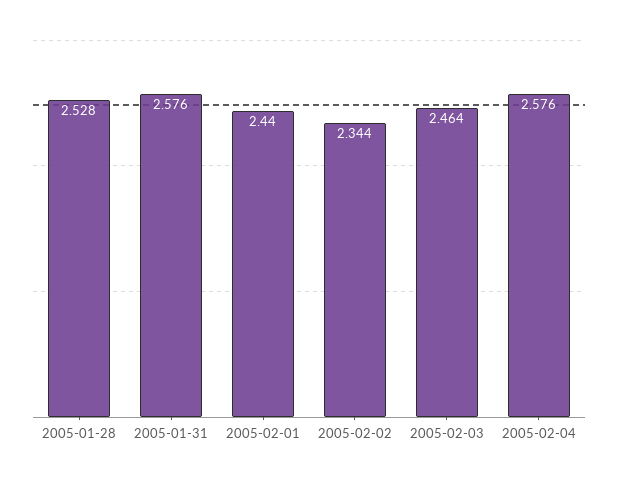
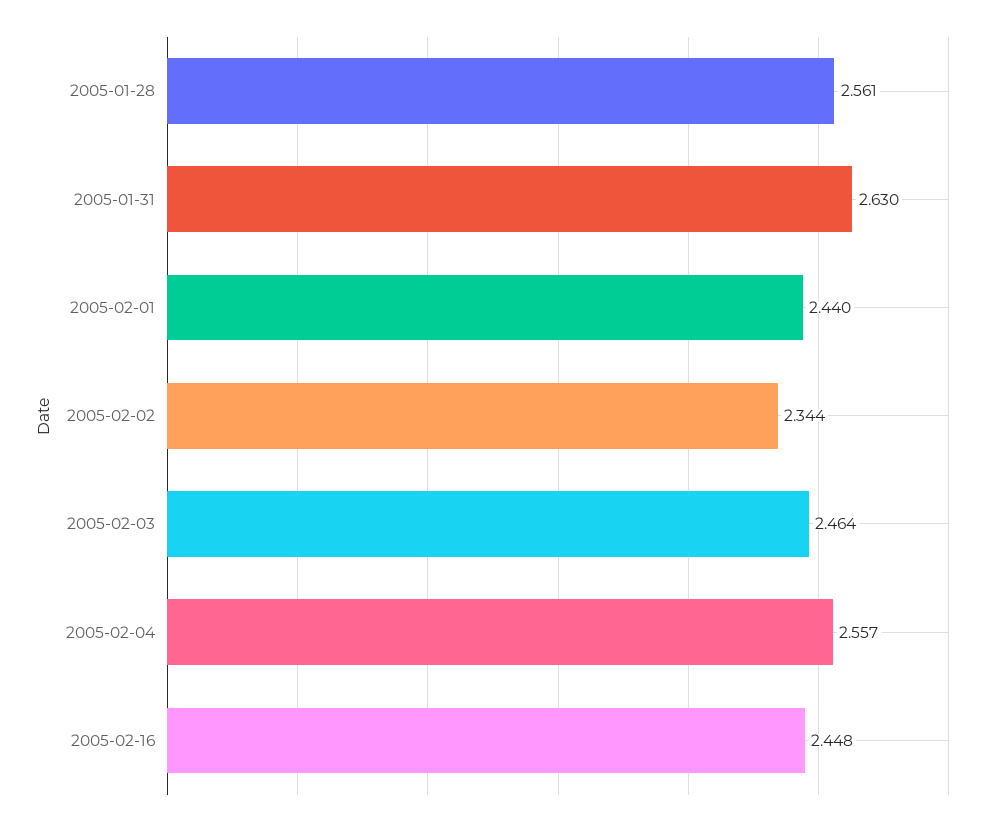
2005-01-28: 2.528 -> 2.561
2005-01-31: 2.576 -> 2.63
2005-02-04: 2.576 -> 2.557
2005-02-16: none -> 2.448

